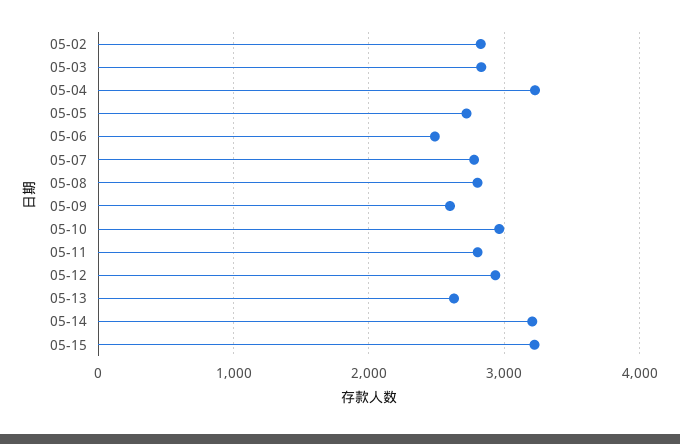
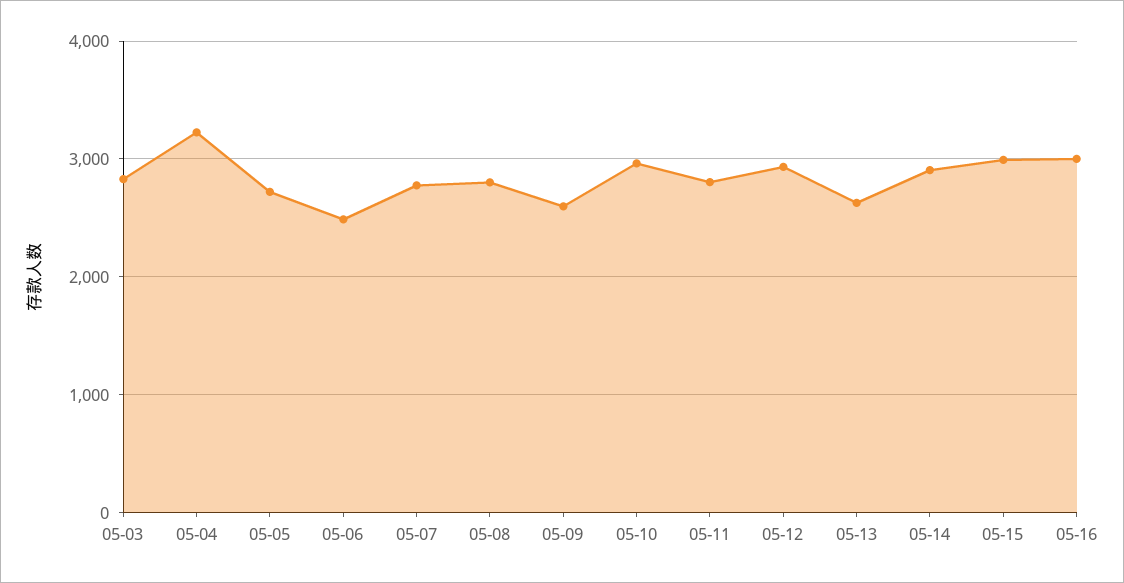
05-02: 2800 -> none
05-14: 3200 -> 2900
05-15: 3200 -> 3000
05-16: none -> 3000

